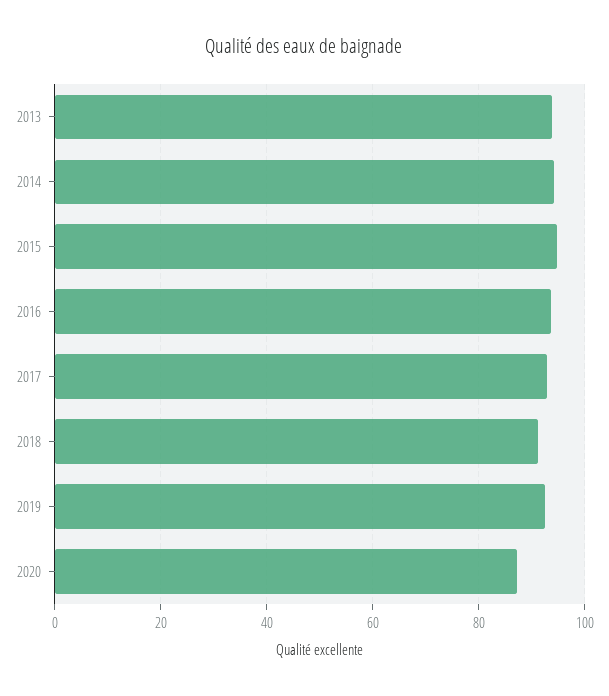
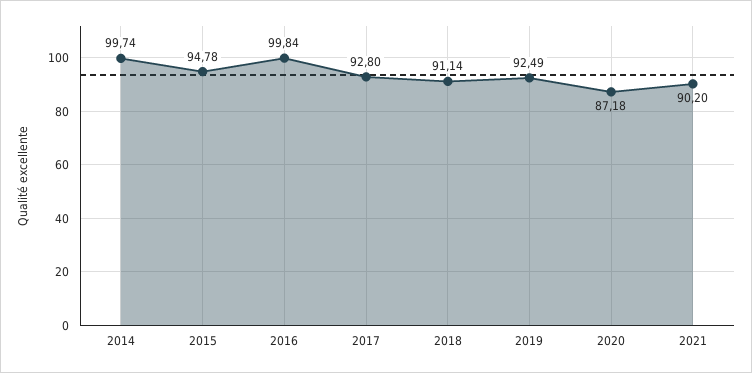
2013: 94 -> none
2014: 94 -> 99.74
2016: 94 -> 99.84
2021: none -> 90.2

